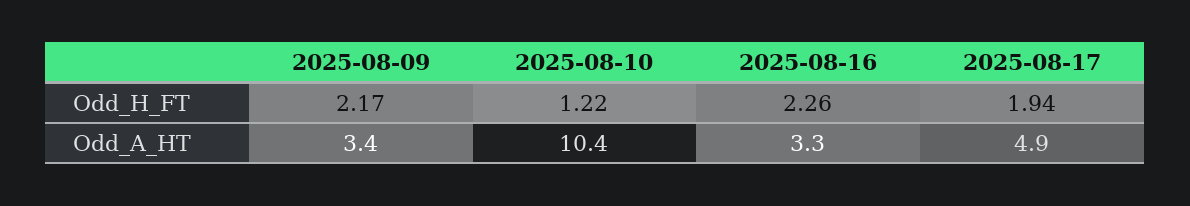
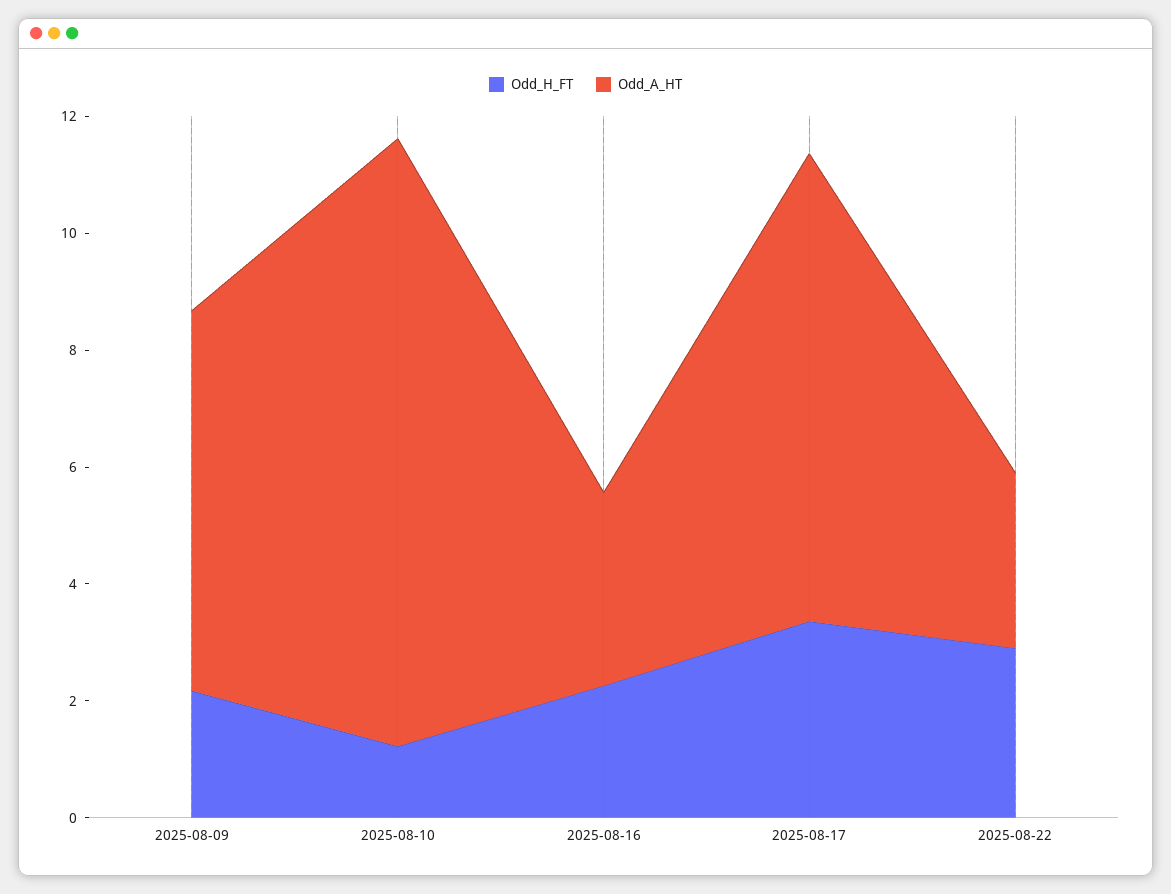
Odd_H_FT, 2025-08-17: 1.94 -> 3.5
Odd_A_HT, 2025-08-09: 3.4 -> 6.5
Odd_A_HT, 2025-08-17: 4.9 -> 8
Odd_H_FT, 2025-08-22: none -> 3
Odd_A_HT, 2025-08-22: none -> 3

